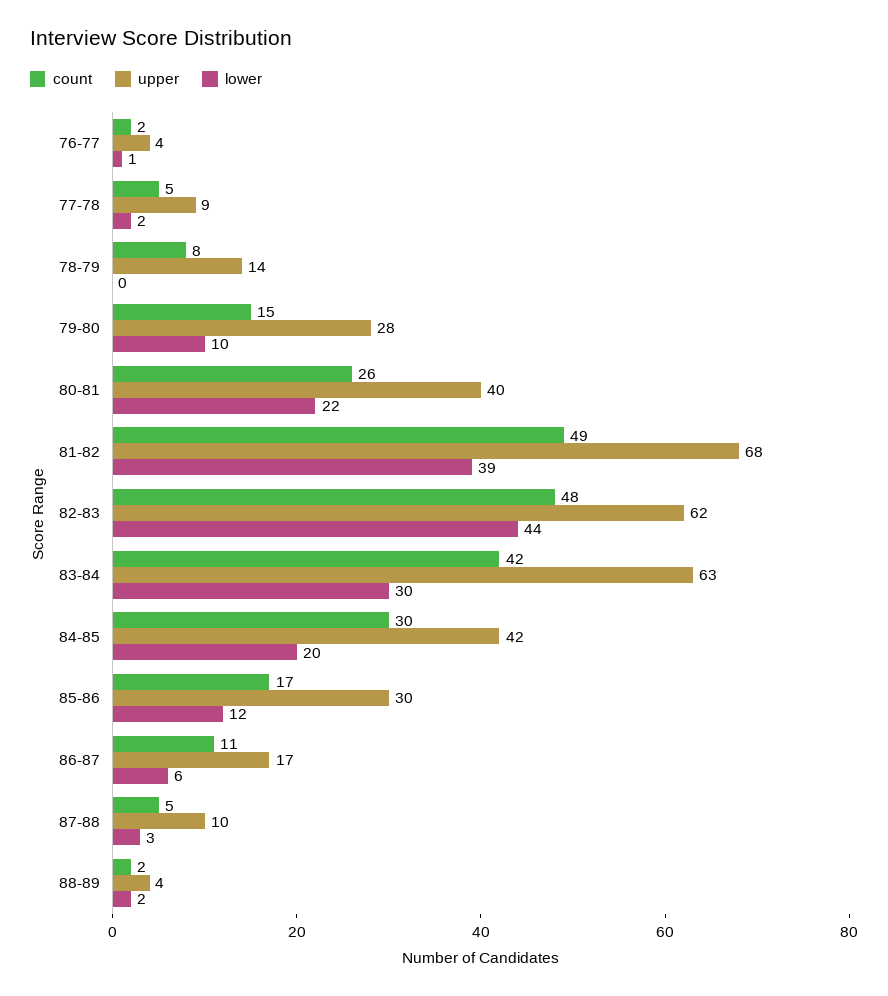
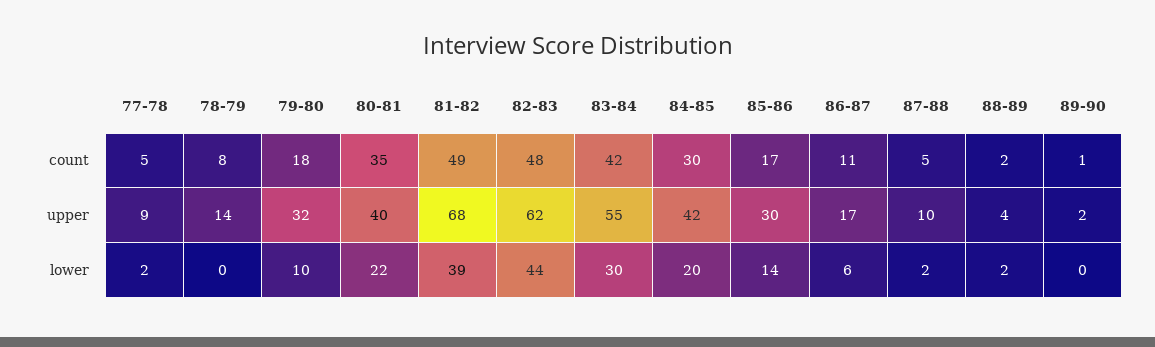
count, 76-77: 2 -> none
upper, 76-77: 4 -> none
lower, 76-77: 1 -> none
count, 79-80: 15 -> 18
upper, 79-80: 28 -> 32
count, 80-81: 26 -> 35
upper, 83-84: 63 -> 55
lower, 85-86: 12 -> 14
lower, 87-88: 3 -> 2
count, 89-90: none -> 1
upper, 89-90: none -> 2
lower, 89-90: none -> 0

